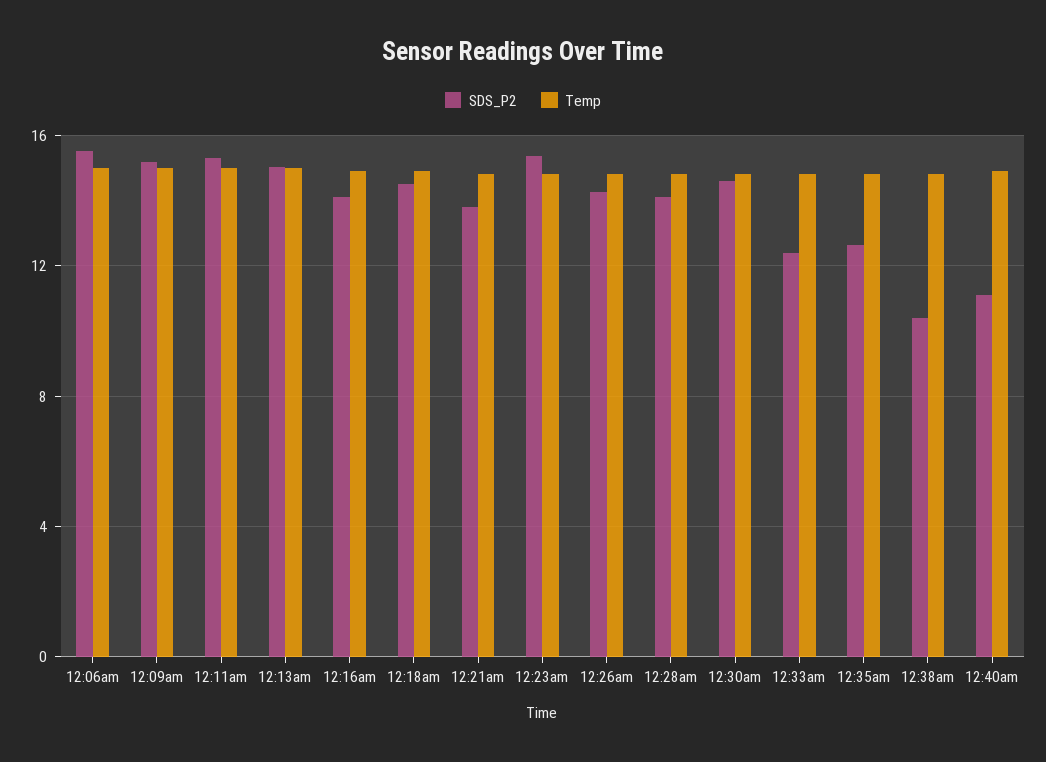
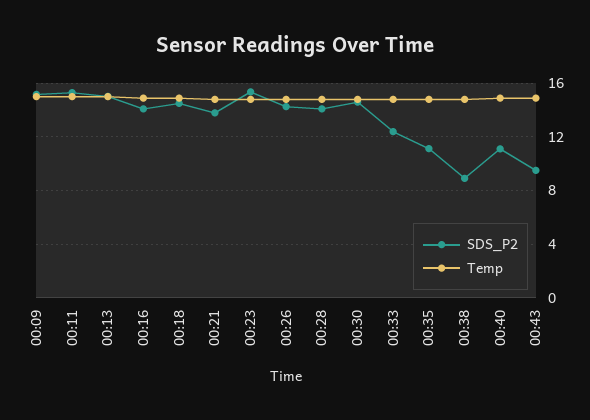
SDS_P2, 12:06am: 15.5 -> none
Temp, 12:06am: 15 -> none
SDS_P2, 12:35am: 12.5 -> 11
SDS_P2, 12:38am: 10.5 -> 9
SDS_P2, 00:43: none -> 9.5
Temp, 00:43: none -> 15

